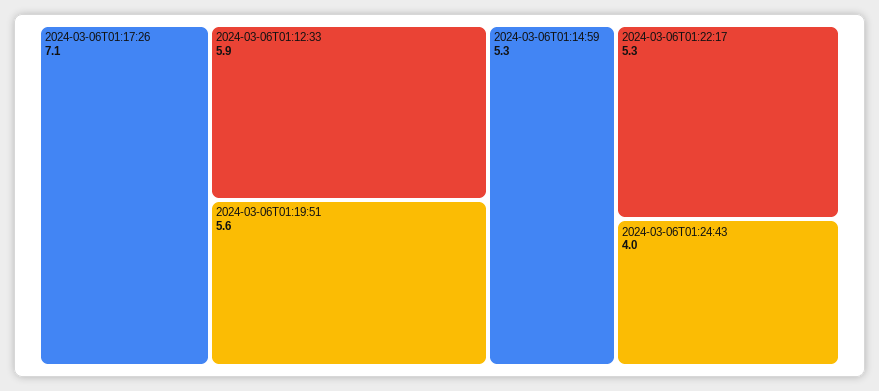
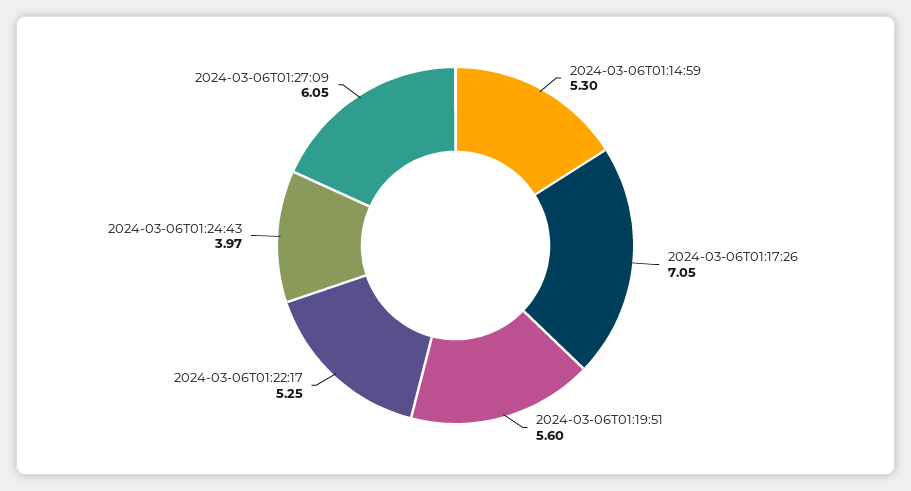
2024-03-06T01:12:33: 5.9 -> none
2024-03-06T01:27:09: none -> 6.05

